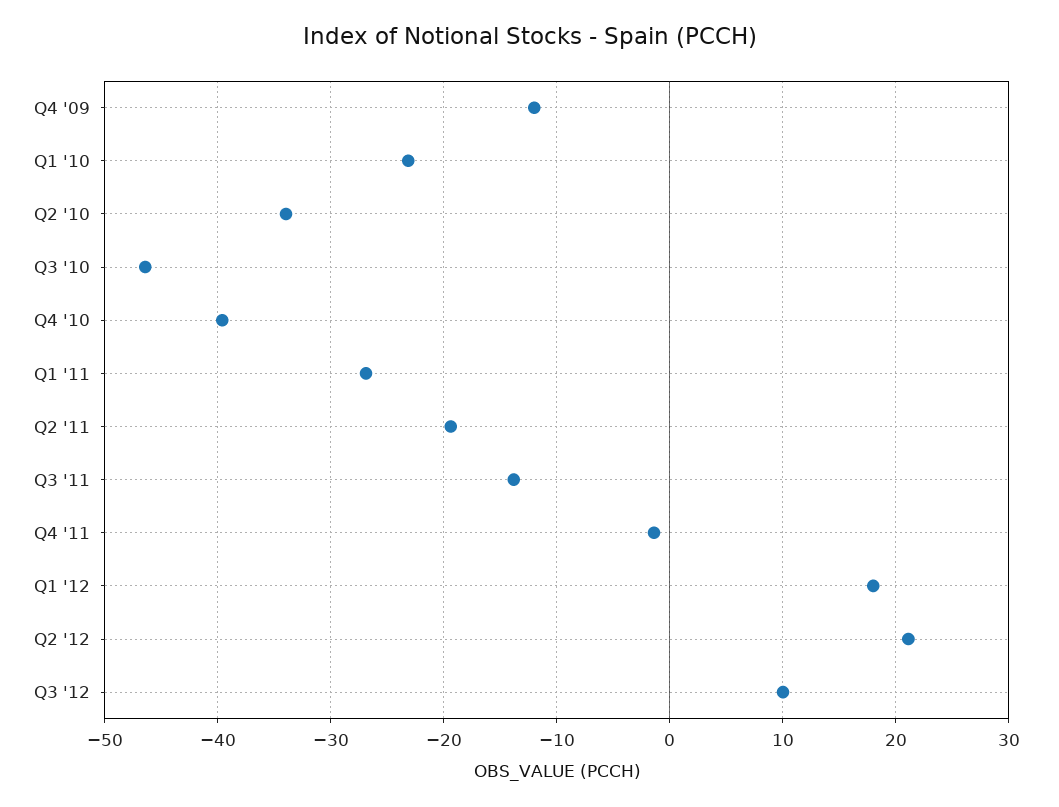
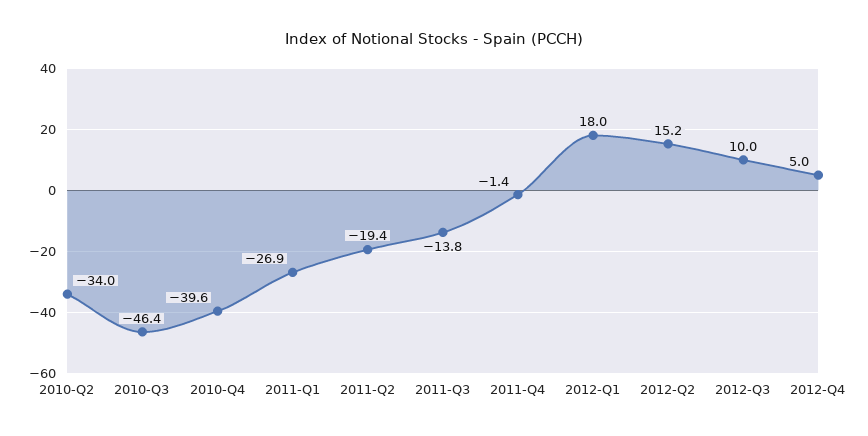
Q4 '09: -12 -> none
Q1 '10: -23 -> none
Q2 '12: 21 -> 15.2
2012-Q4: none -> 5

